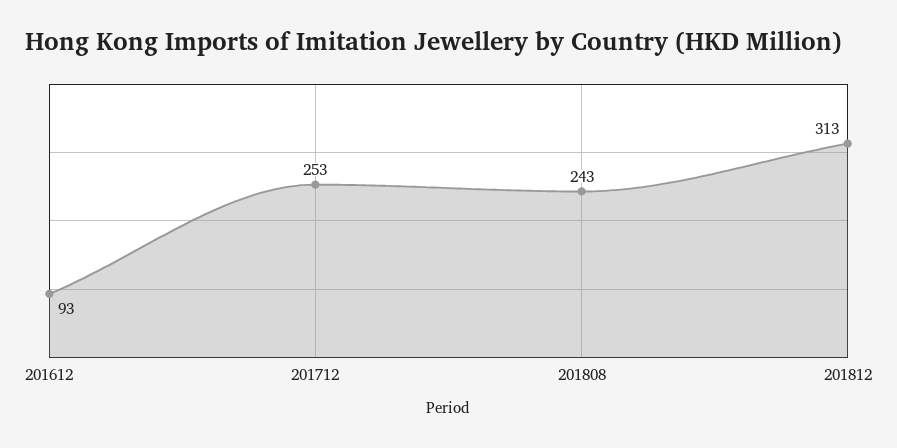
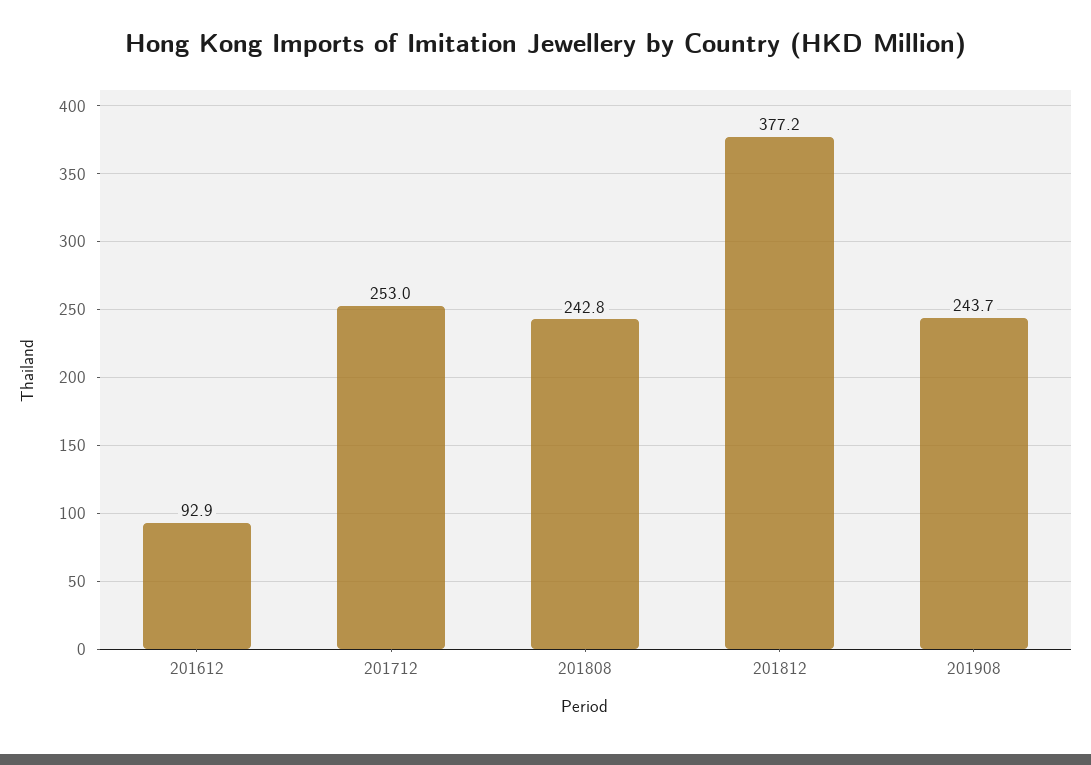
201812: 313 -> 377.2
201908: none -> 243.7

